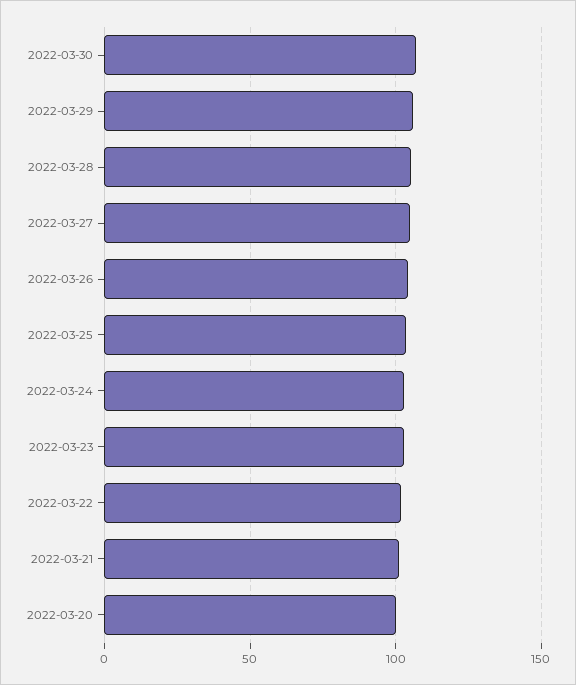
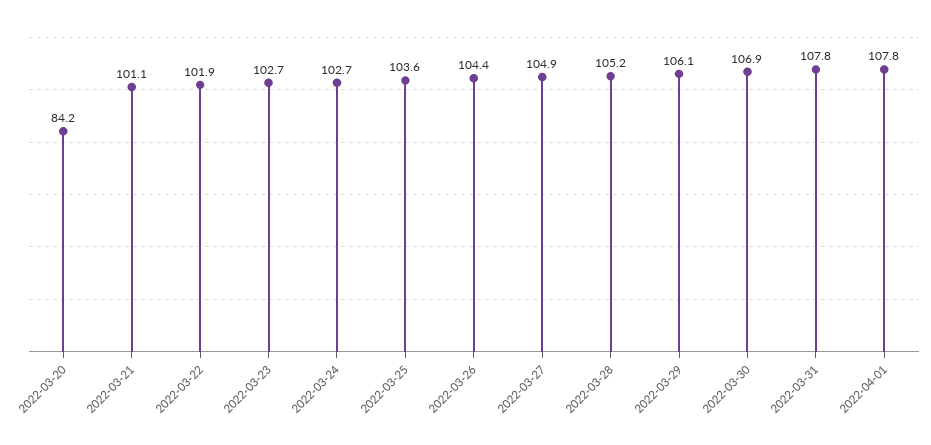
2022-03-20: 100 -> 84.2
2022-03-31: none -> 107.8
2022-04-01: none -> 107.8

